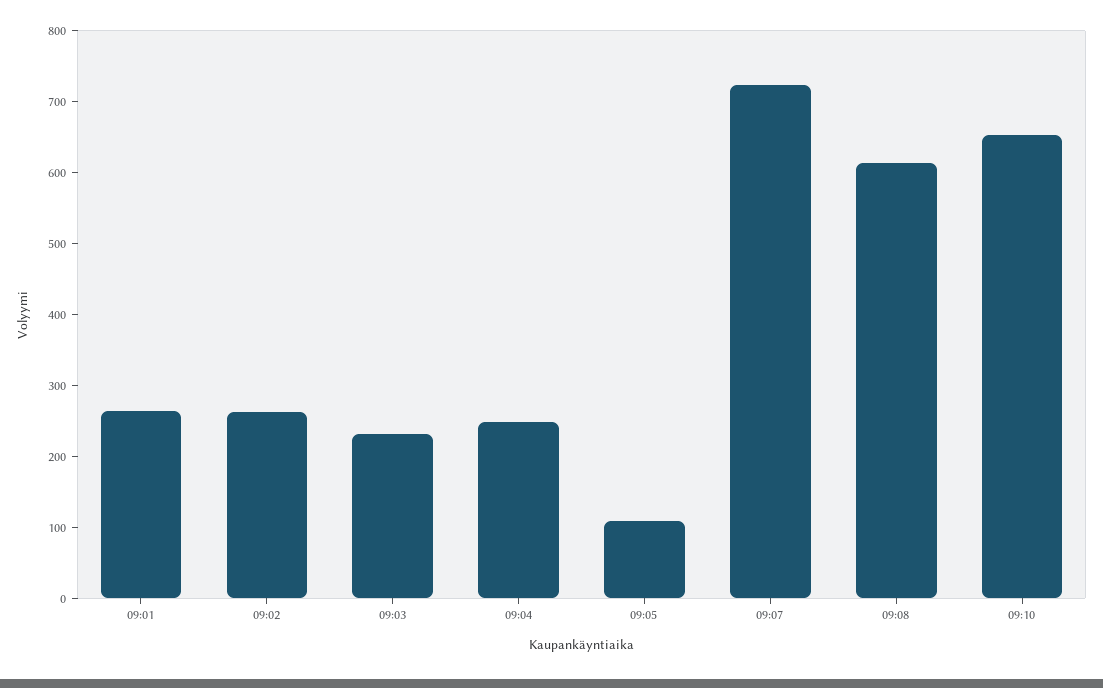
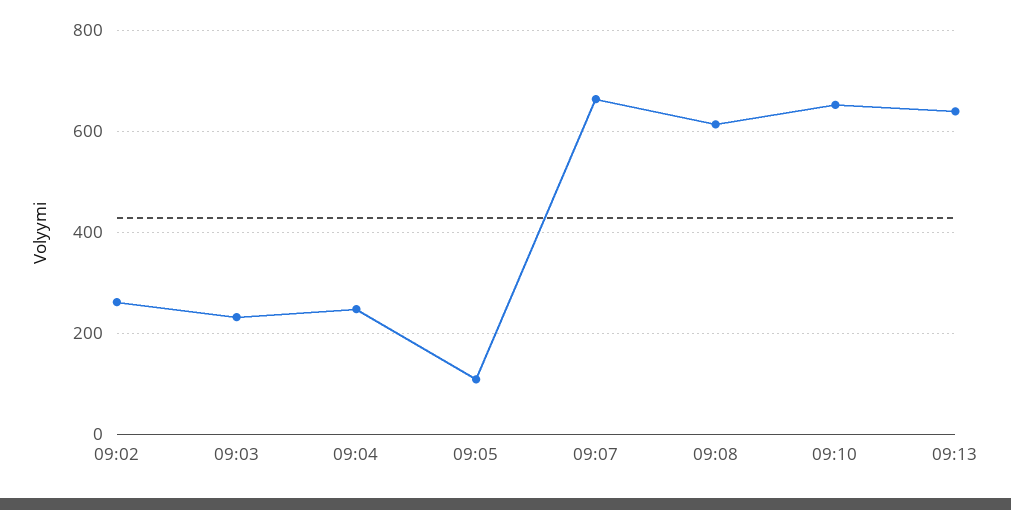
09:01: 260 -> none
09:07: 720 -> 660
09:13: none -> 640

